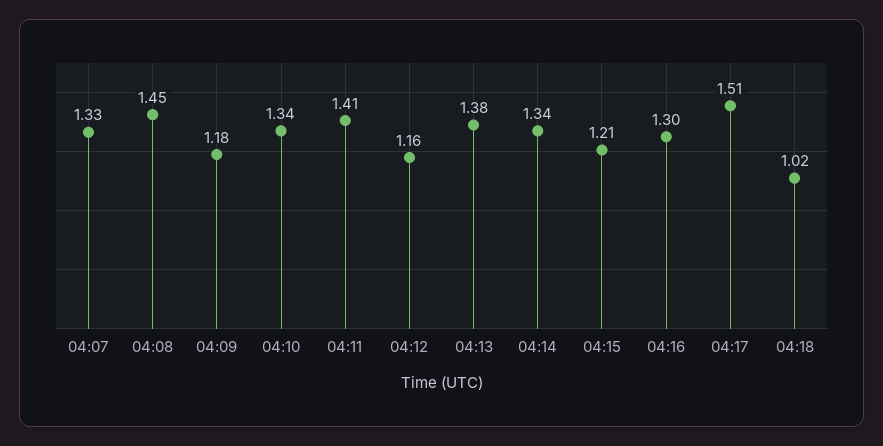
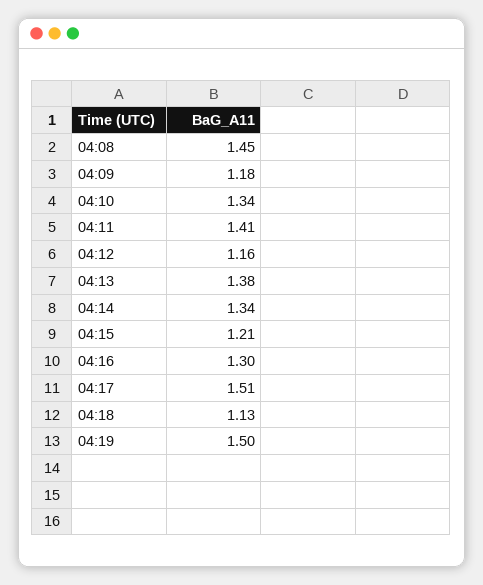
04:07: 1.33 -> none
04:18: 1.02 -> 1.13
04:19: none -> 1.5

